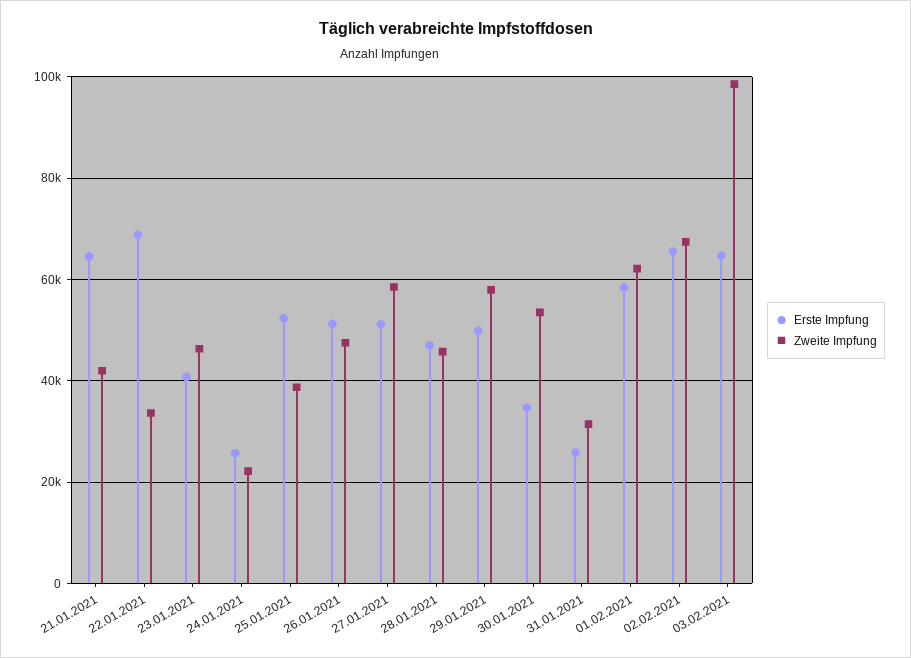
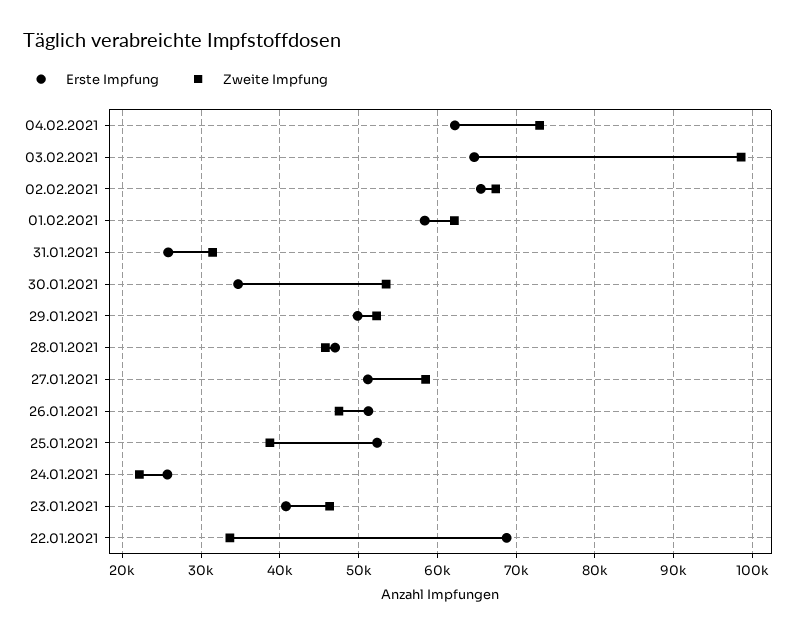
Erste Impfung, 21.01.2021: 64000 -> none
Zweite Impfung, 21.01.2021: 42000 -> none
Zweite Impfung, 29.01.2021: 58000 -> 52000
Erste Impfung, 04.02.2021: none -> 62000
Zweite Impfung, 04.02.2021: none -> 73000

